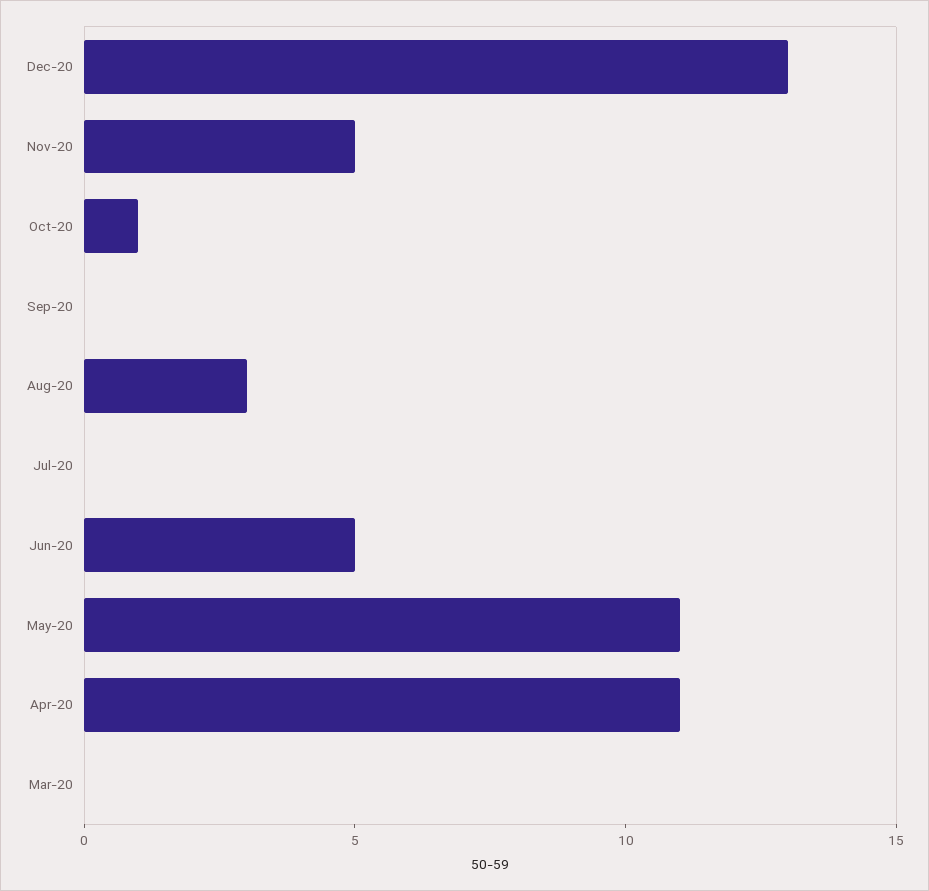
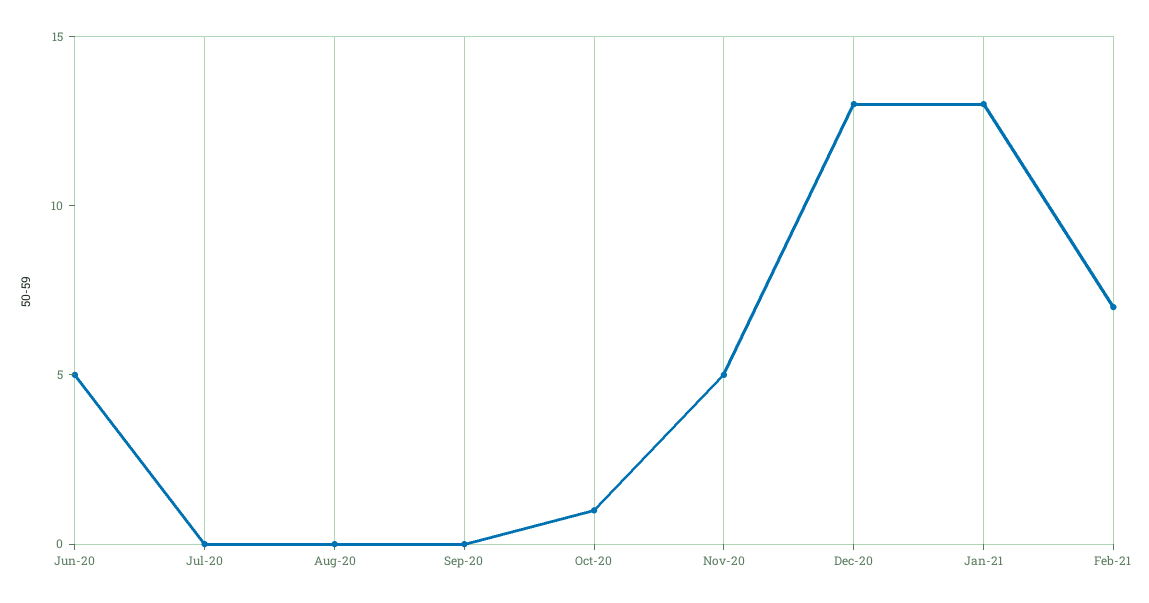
Aug-20: 3 -> 0
May-20: 11 -> none
Apr-20: 11 -> none
Mar-20: 0 -> none
Jan-21: none -> 13
Feb-21: none -> 7

